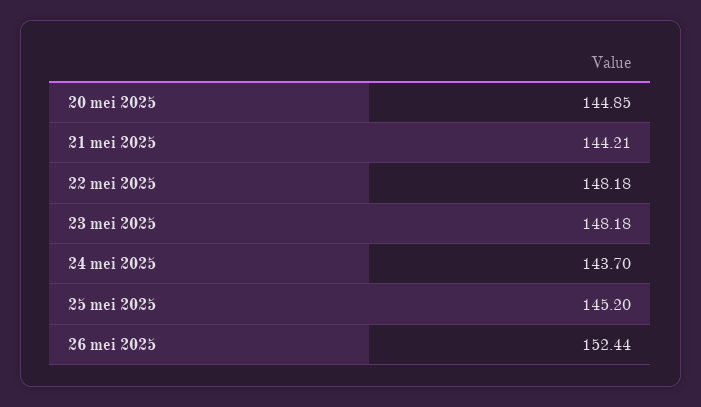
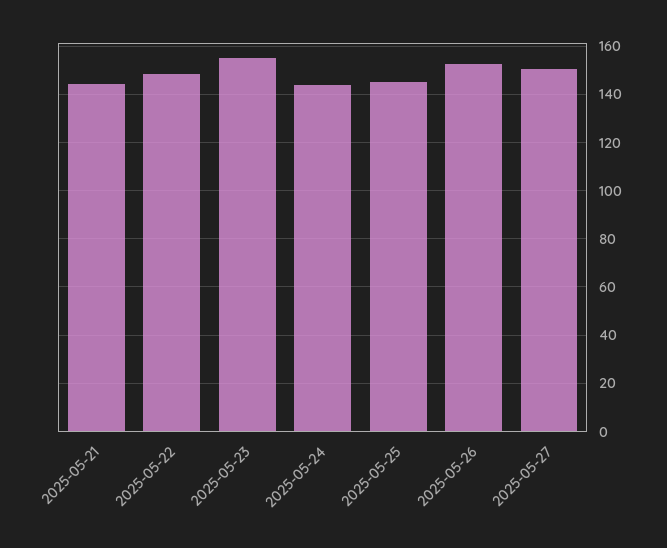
20 mei 2025: 144.85 -> none
23 mei 2025: 148.18 -> 155
2025-05-27: none -> 150

